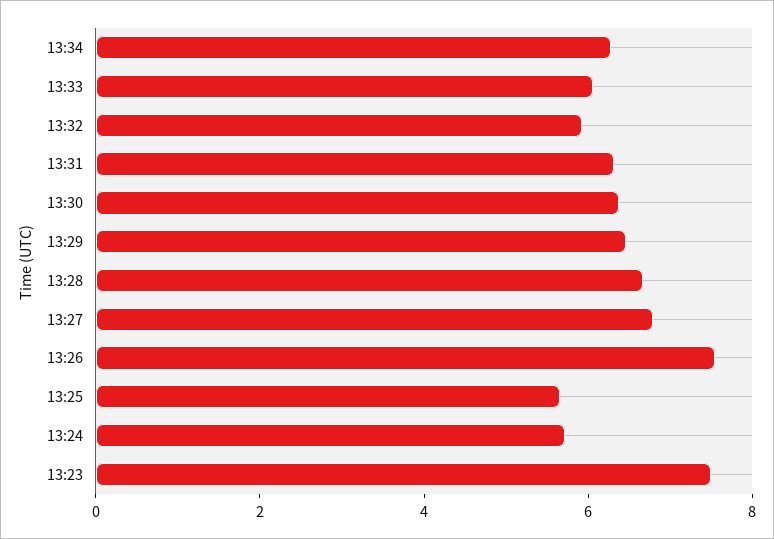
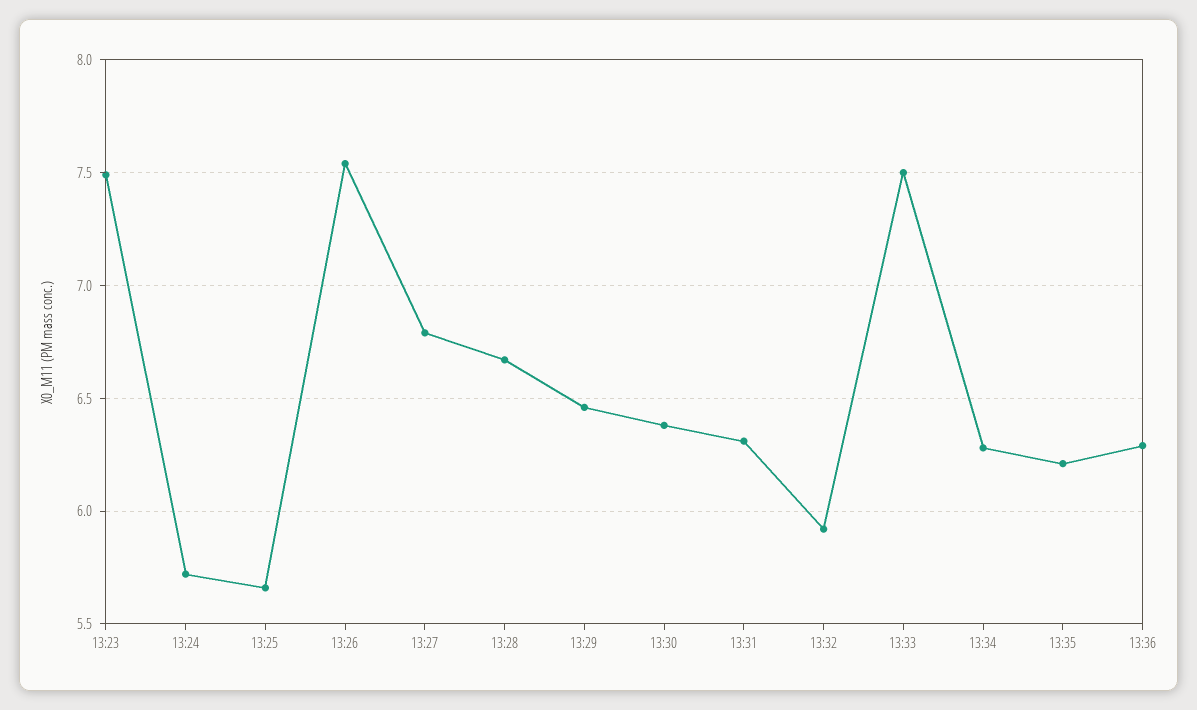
13:33: 6 -> 7.5
13:35: none -> 6.2
13:36: none -> 6.3

